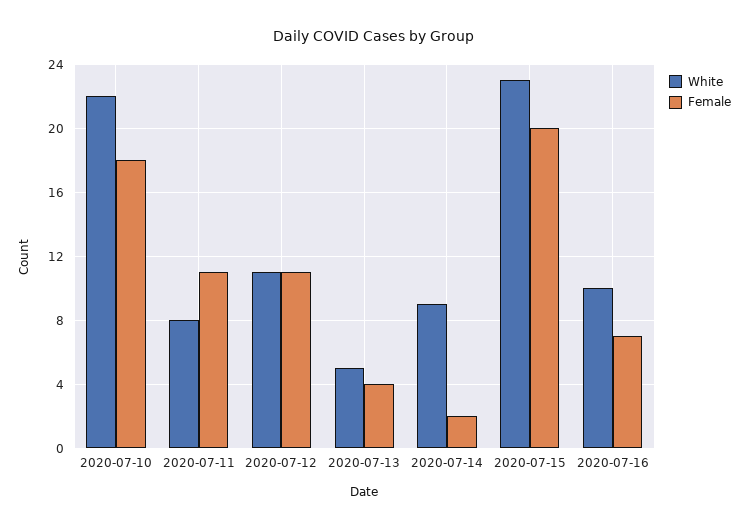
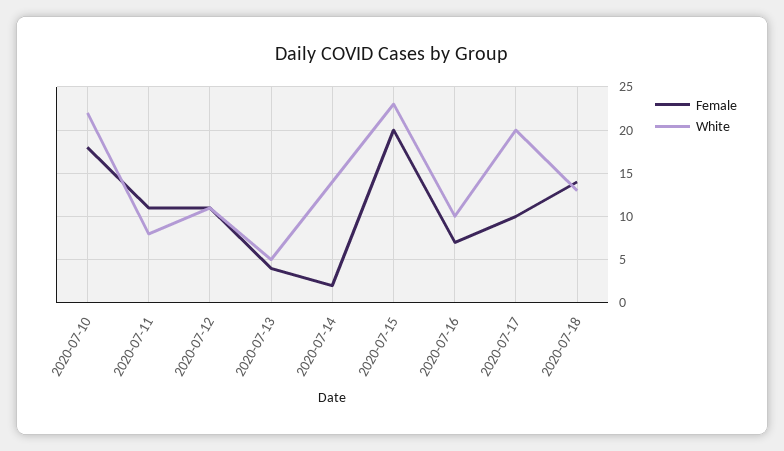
White, 2020-07-14: 9 -> 14
Female, 2020-07-17: none -> 10
White, 2020-07-17: none -> 20
Female, 2020-07-18: none -> 14
White, 2020-07-18: none -> 13

